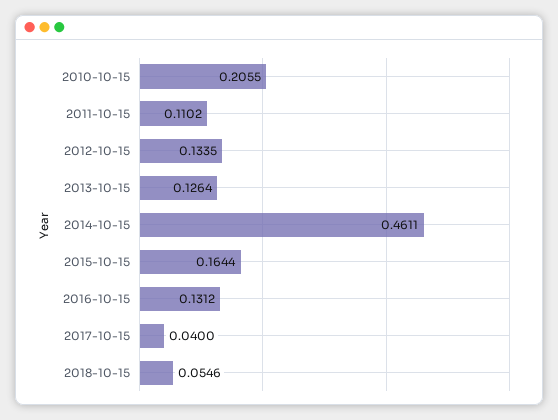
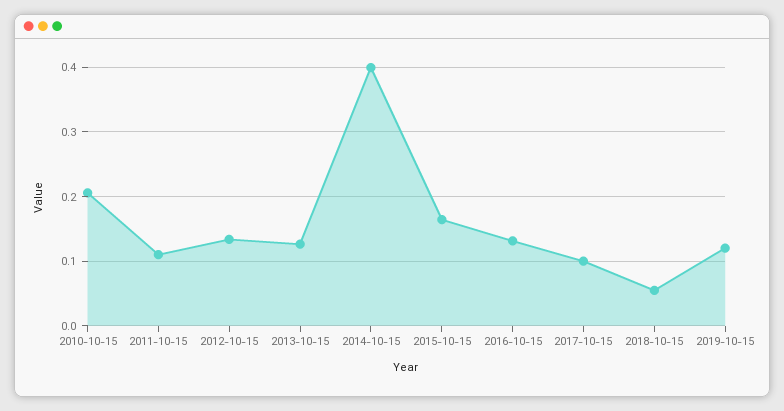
2014-10-15: 0.4611 -> 0.4
2017-10-15: 0.04 -> 0.1
2019-10-15: none -> 0.12

